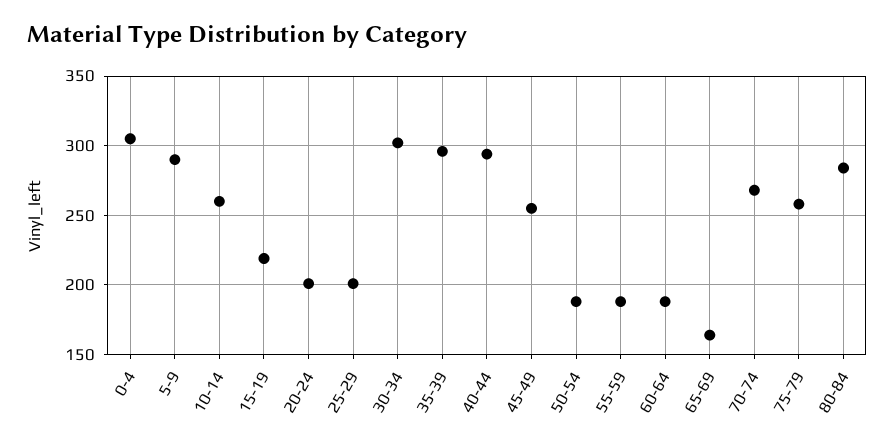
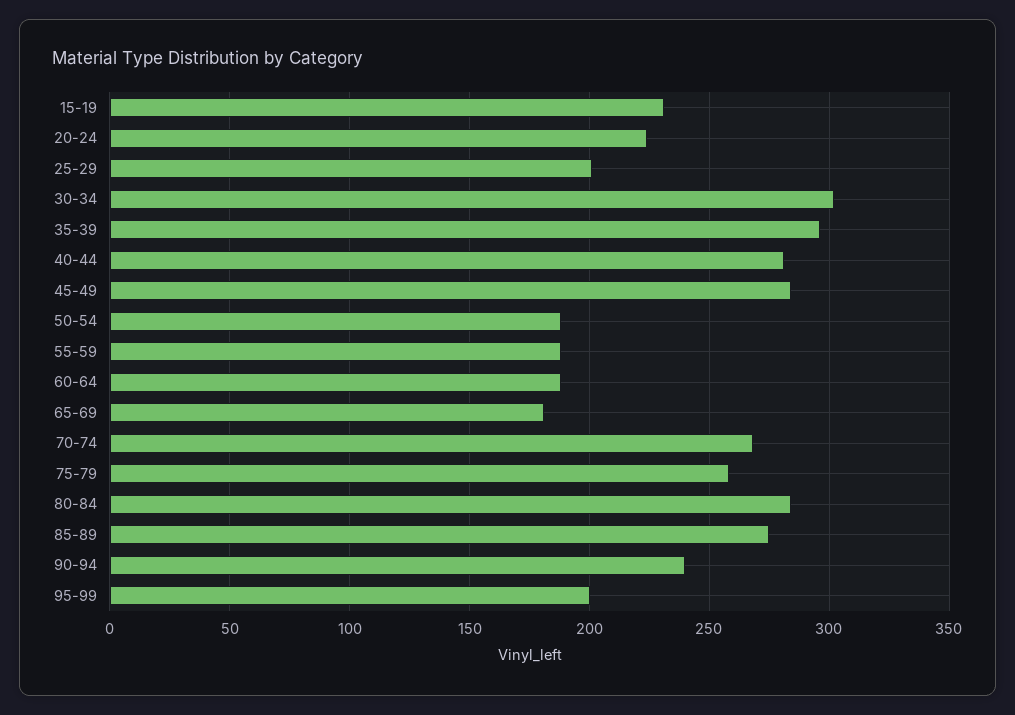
0-4: 305 -> none
5-9: 290 -> none
10-14: 260 -> none
15-19: 220 -> 230
20-24: 200 -> 225
40-44: 295 -> 280
45-49: 255 -> 285
65-69: 165 -> 180
85-89: none -> 275
90-94: none -> 240
95-99: none -> 200

